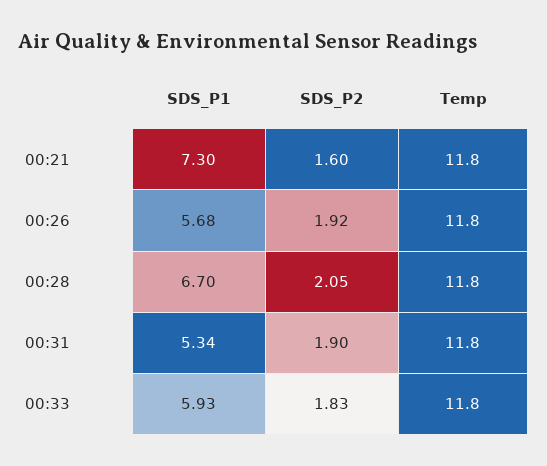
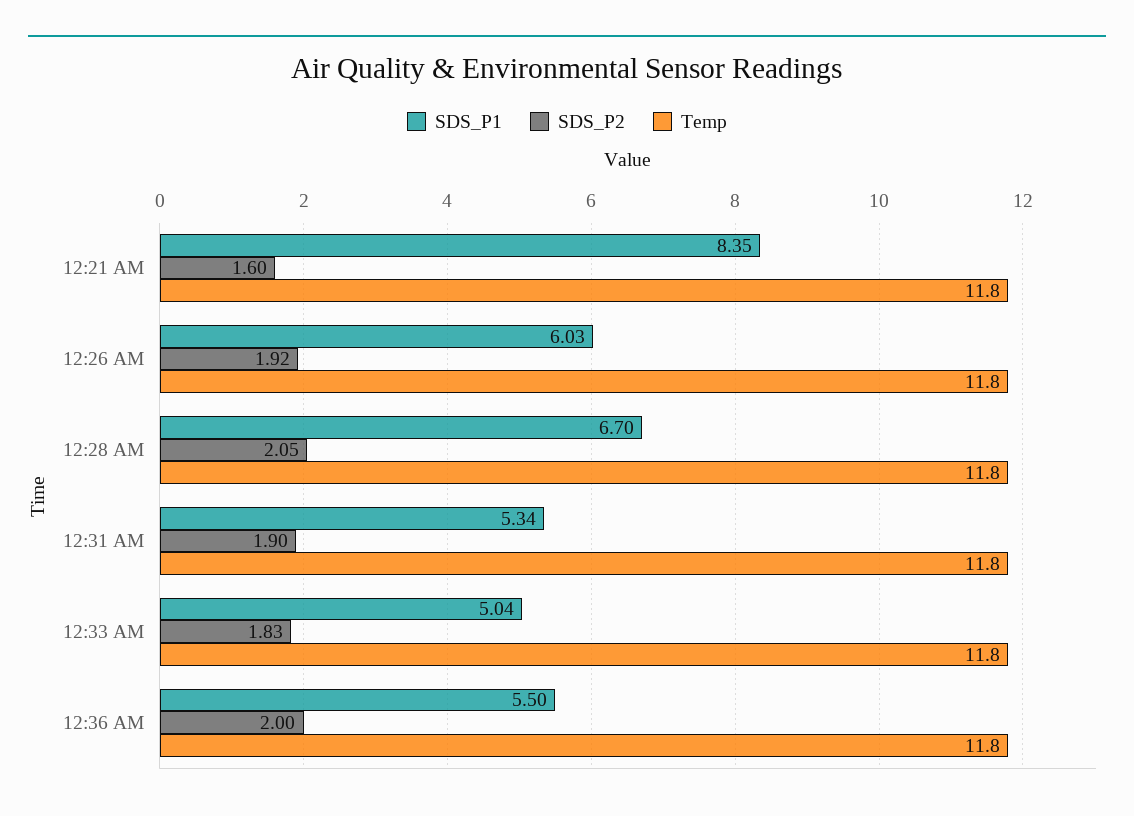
SDS_P1, 00:21: 7.3 -> 8.35
SDS_P1, 00:26: 5.68 -> 6.03
SDS_P1, 00:33: 5.93 -> 5.04
SDS_P1, 12:36 AM: none -> 5.5
SDS_P2, 12:36 AM: none -> 2
Temp, 12:36 AM: none -> 11.8

